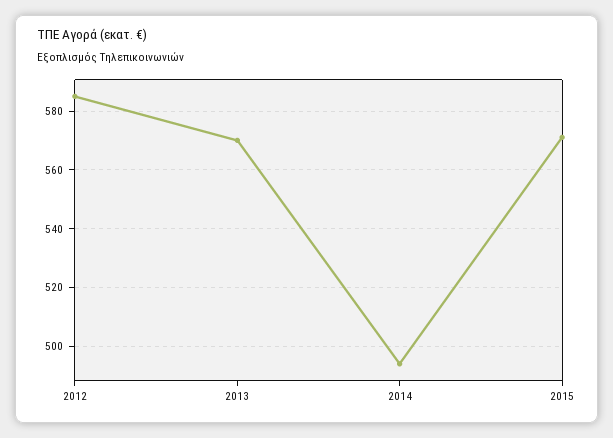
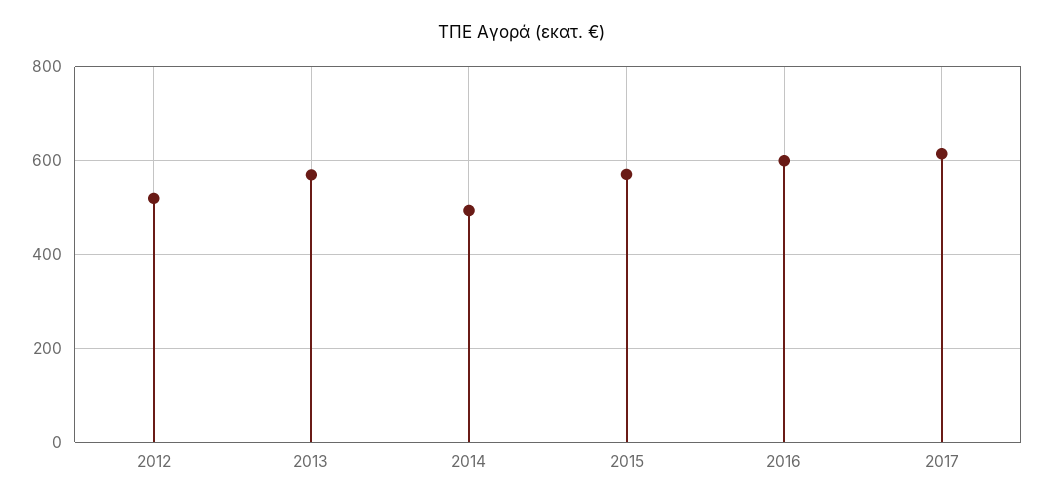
2012: 585 -> 520
2016: none -> 600
2017: none -> 620

